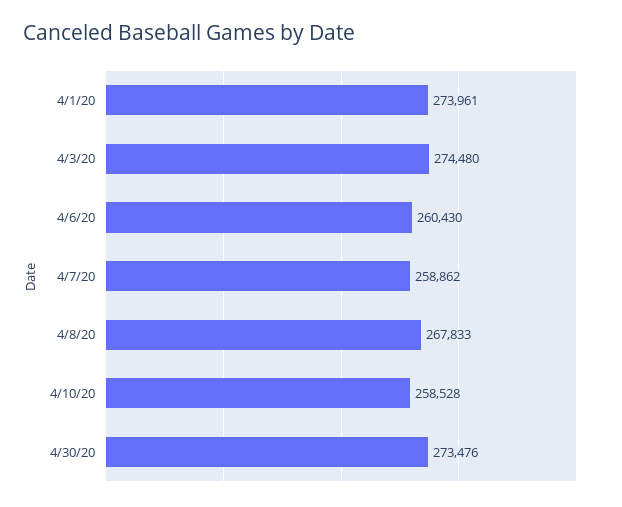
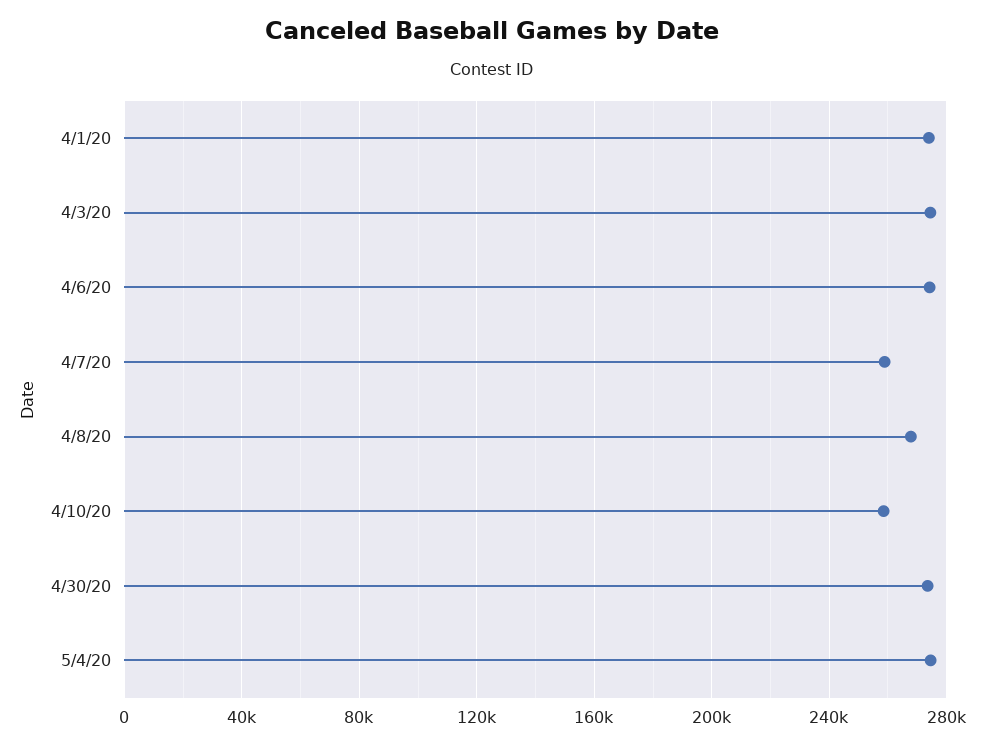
4/6/20: 260430 -> 275000
5/4/20: none -> 275000

